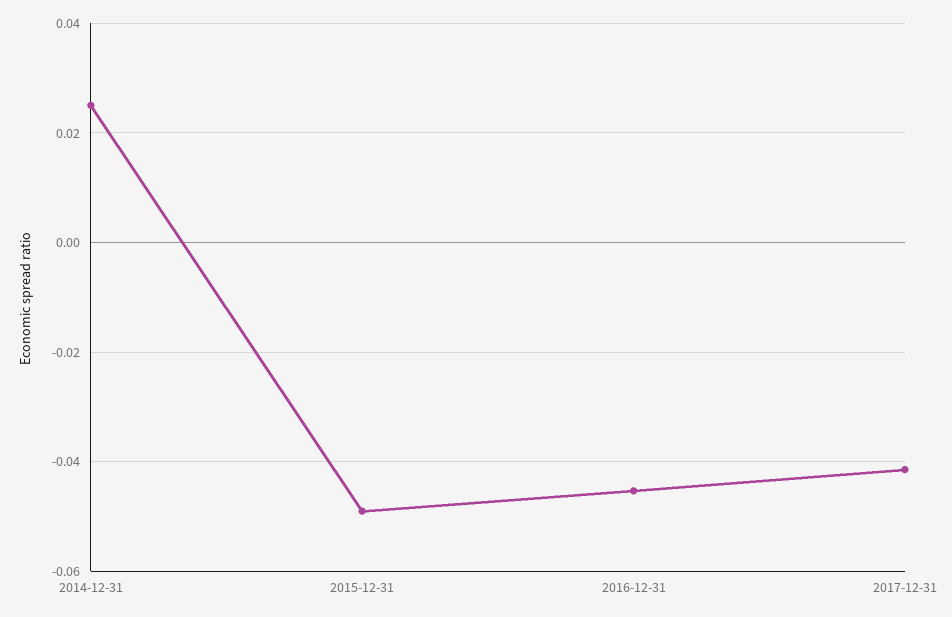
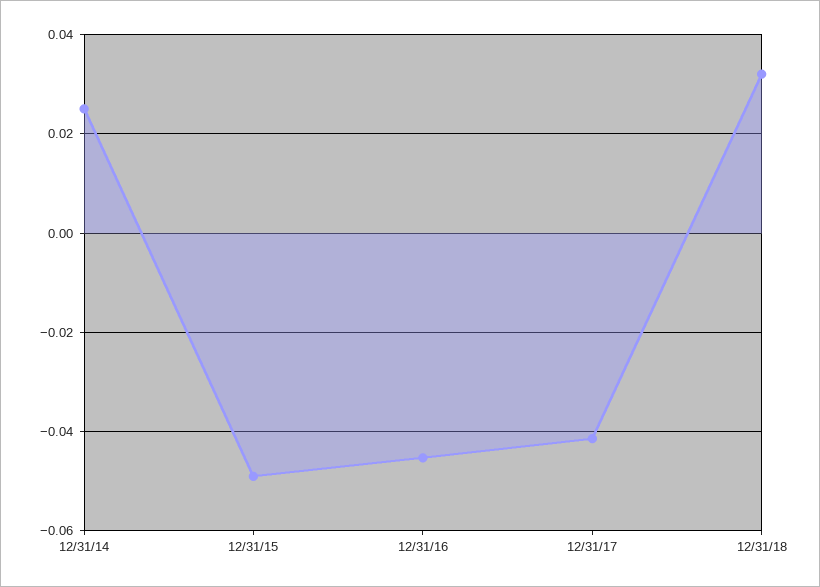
12/31/18: none -> 0.032

